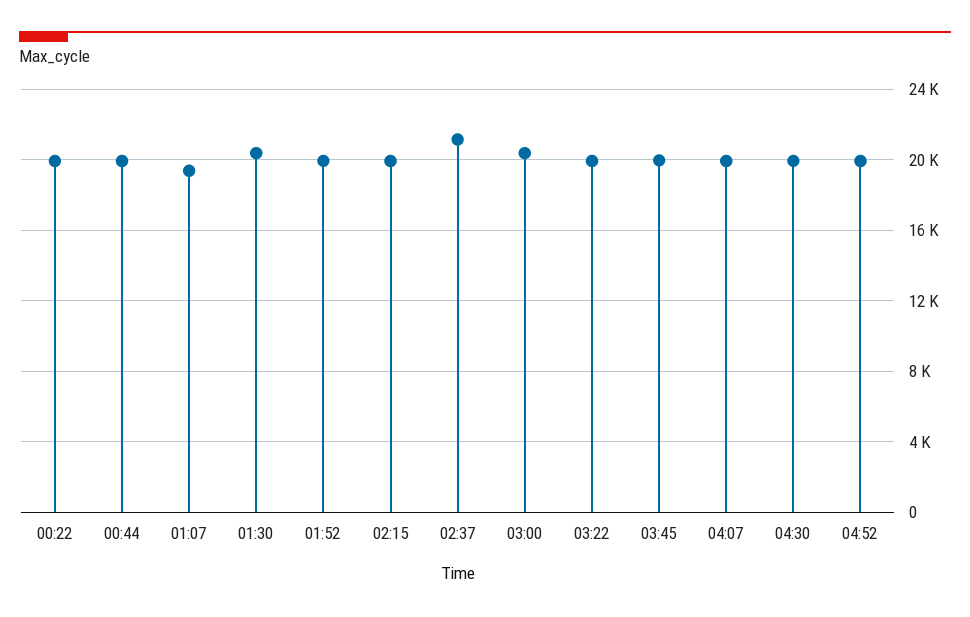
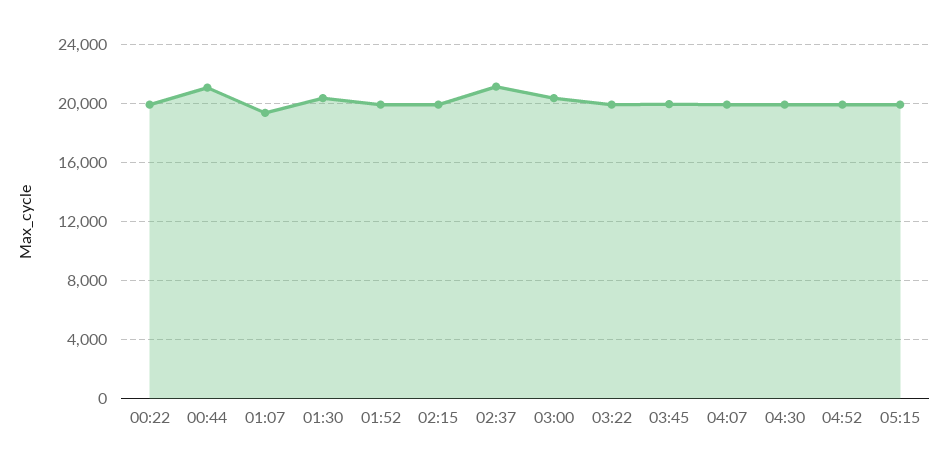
00:44: 20000 -> 21000
05:15: none -> 20000

